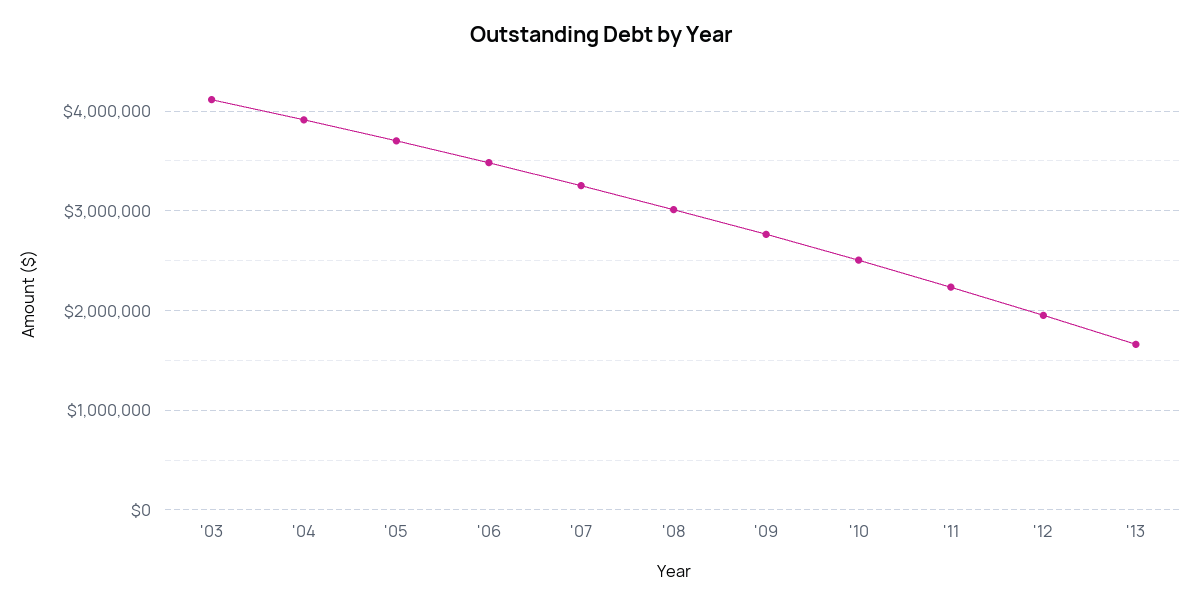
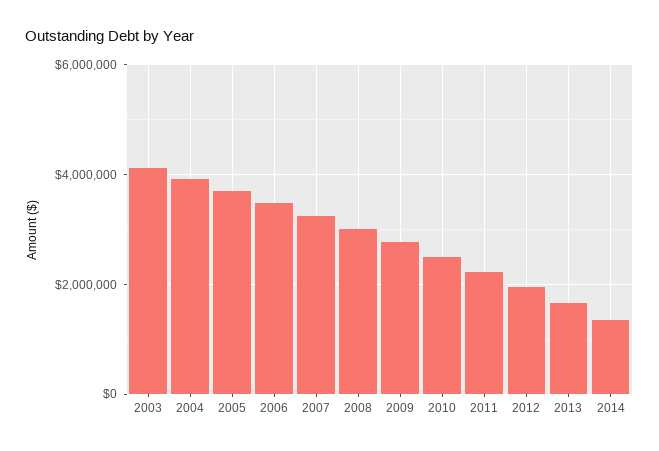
2014: none -> 1400000

